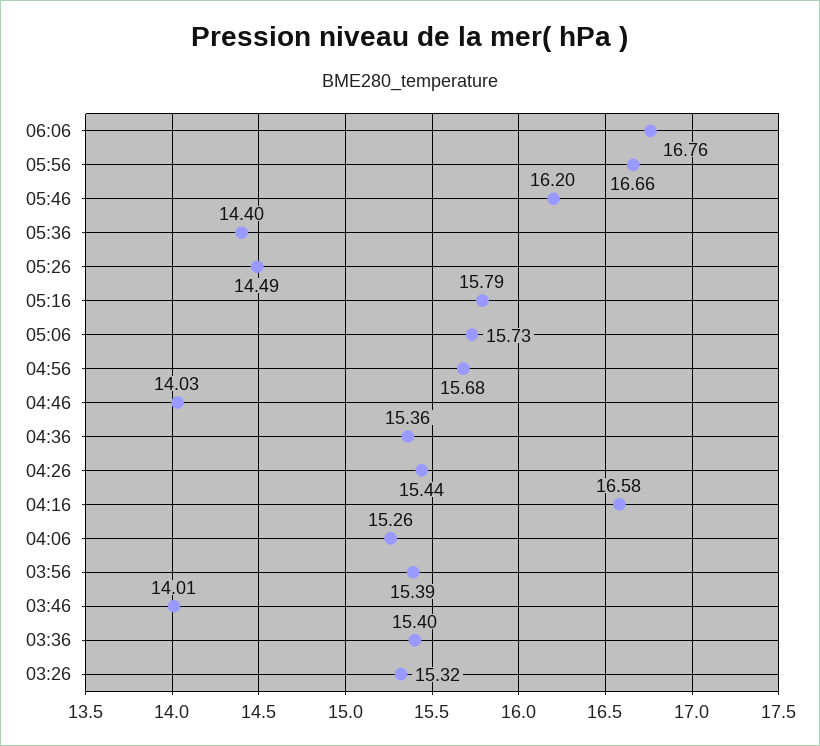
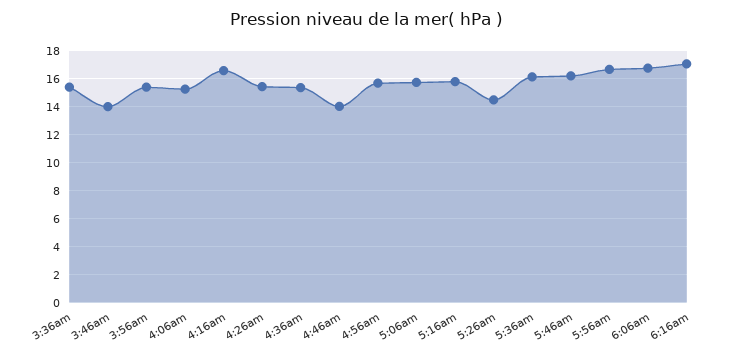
05:36: 14.4 -> 16
03:26: 15.32 -> none
6:16am: none -> 17

